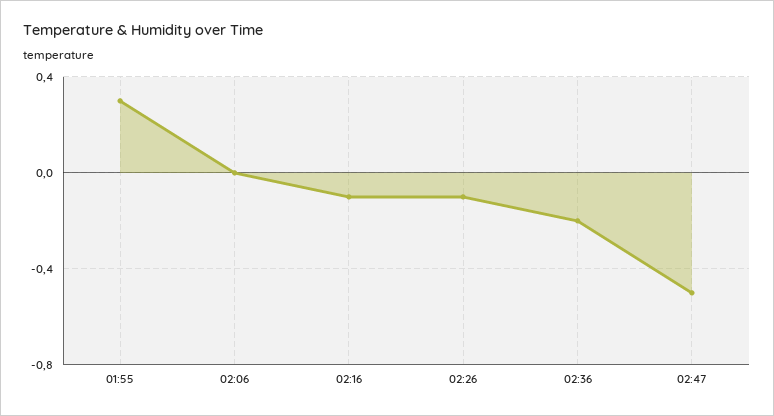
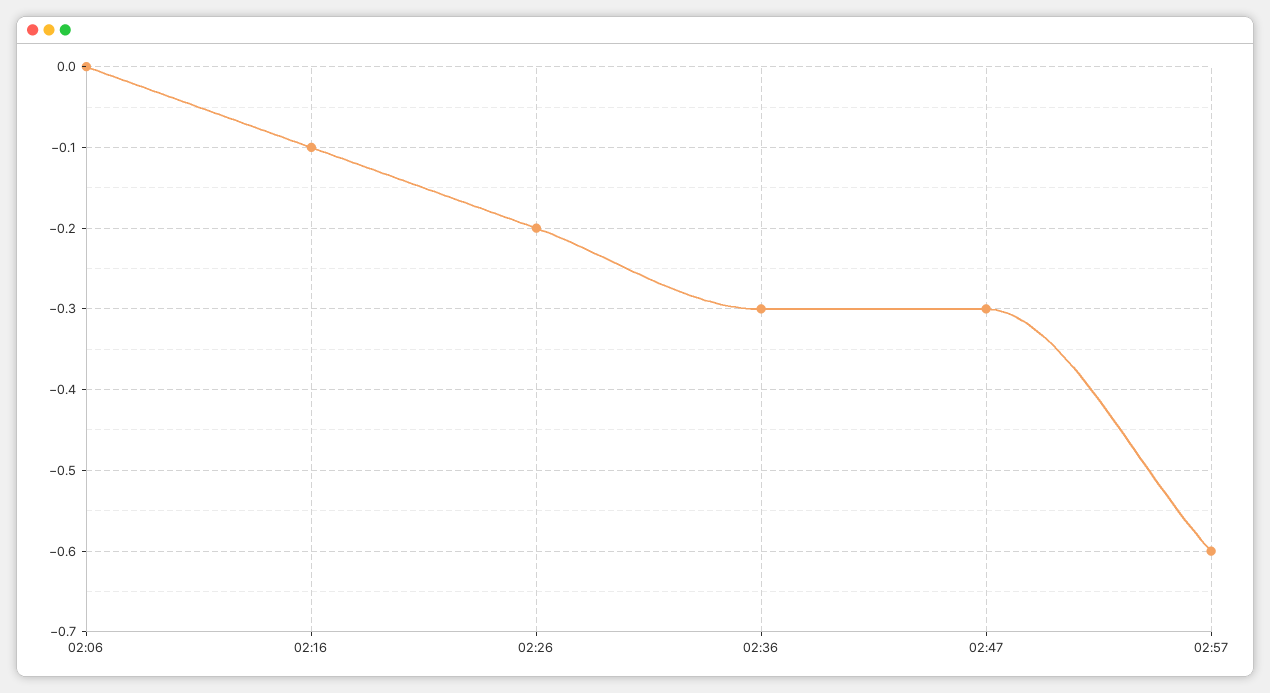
01:55: 0.3 -> none
02:26: -0.1 -> -0.2
02:36: -0.2 -> -0.3
02:47: -0.5 -> -0.3
02:57: none -> -0.6

